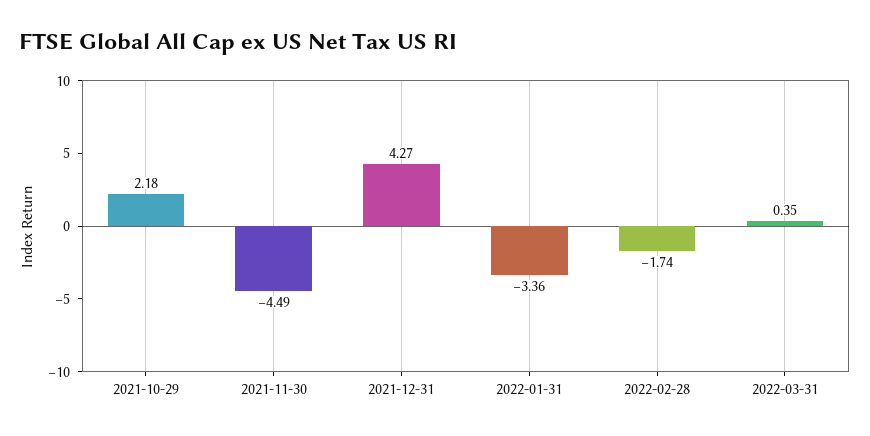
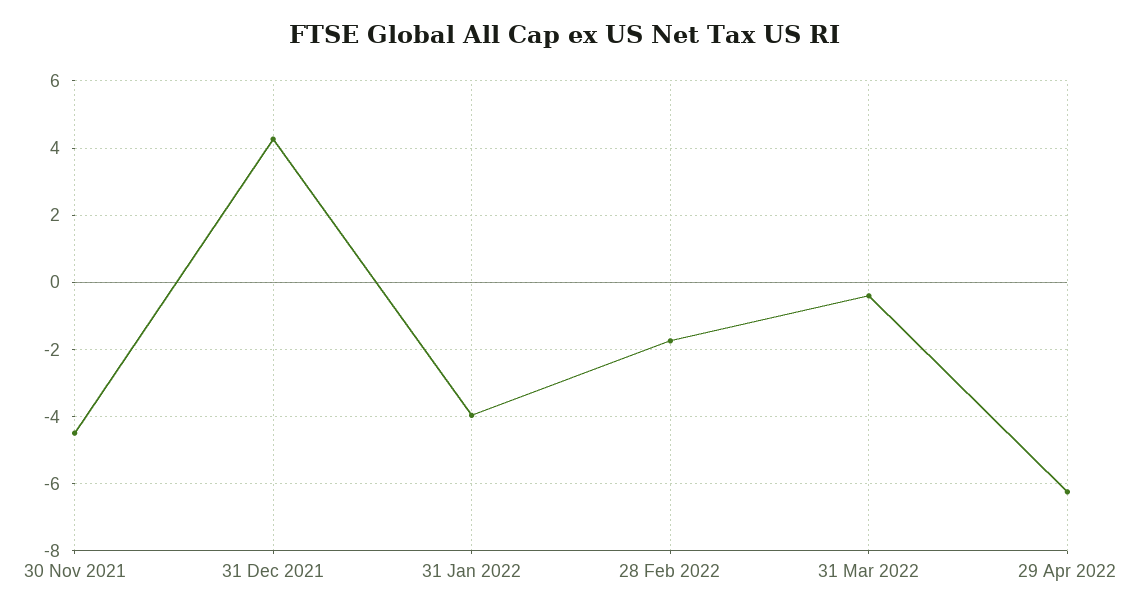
2021-10-29: 2.18 -> none
2022-01-31: -3.36 -> -4
2022-03-31: 0.35 -> -0.4
29 Apr 2022: none -> -6.2

